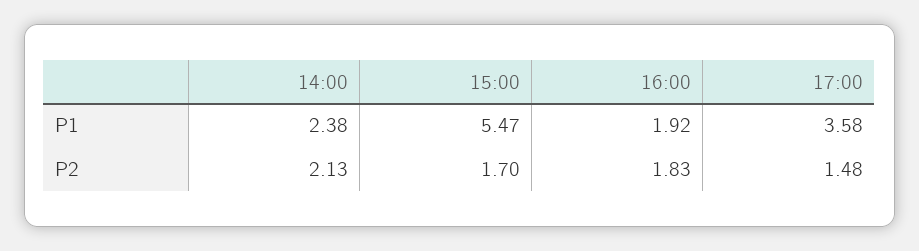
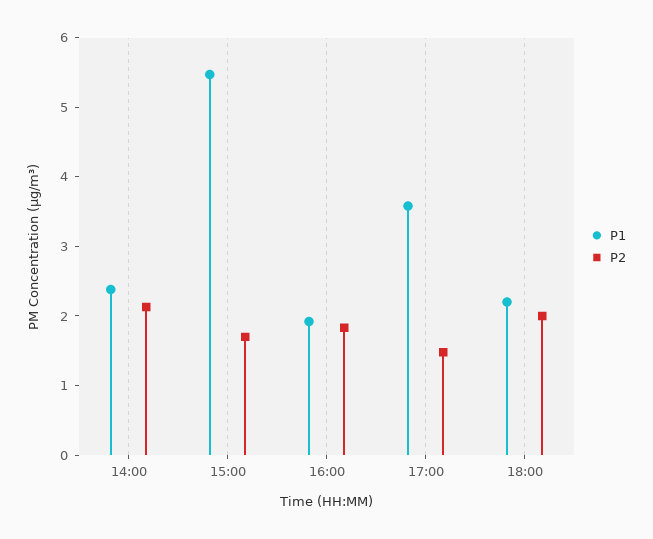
P1, 18:00: none -> 2.2
P2, 18:00: none -> 2

